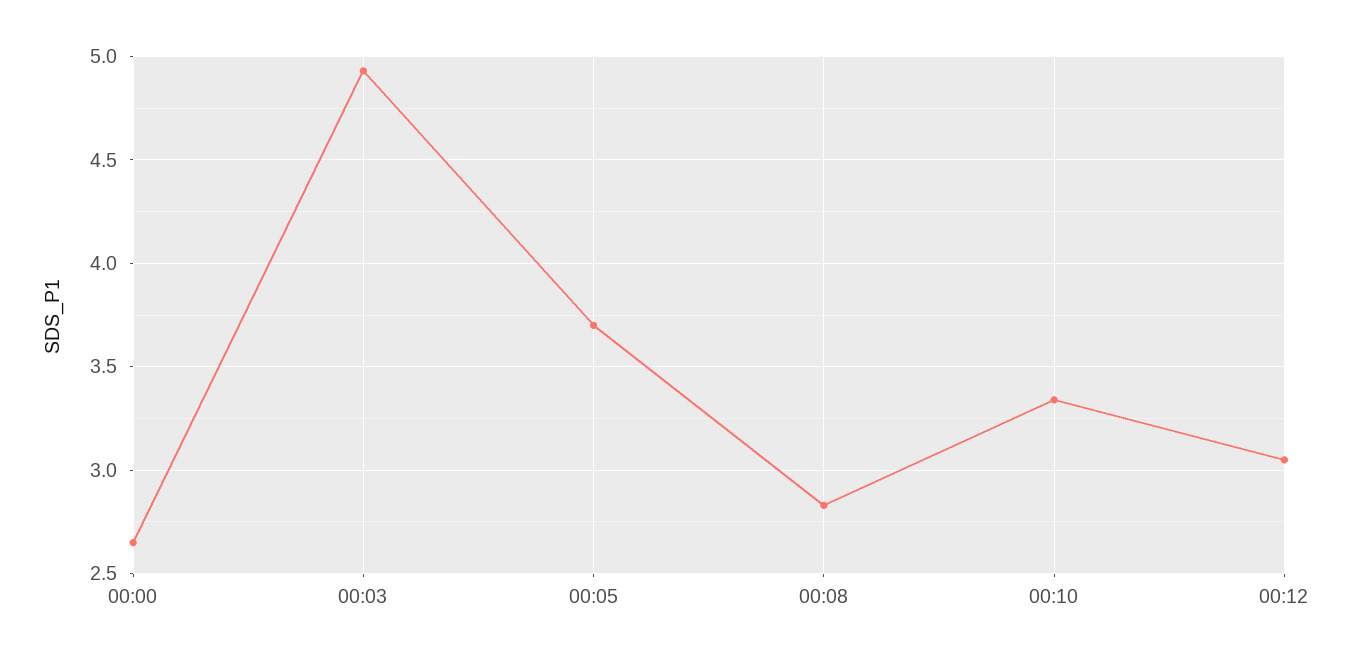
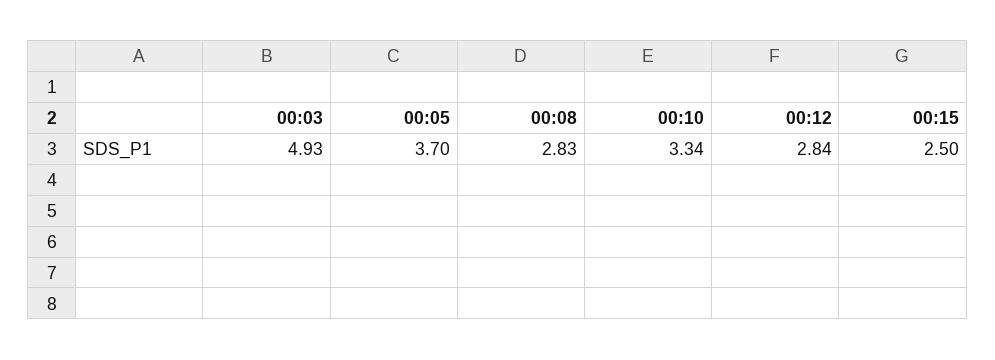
00:00: 2.65 -> none
00:12: 3.05 -> 2.84
00:15: none -> 2.5

